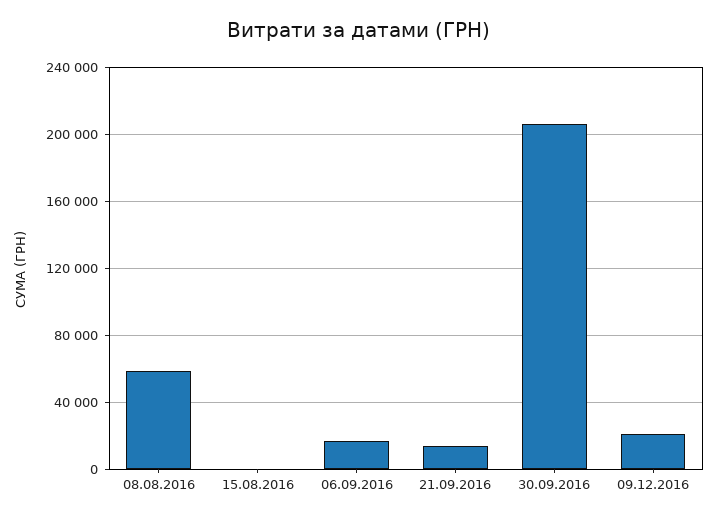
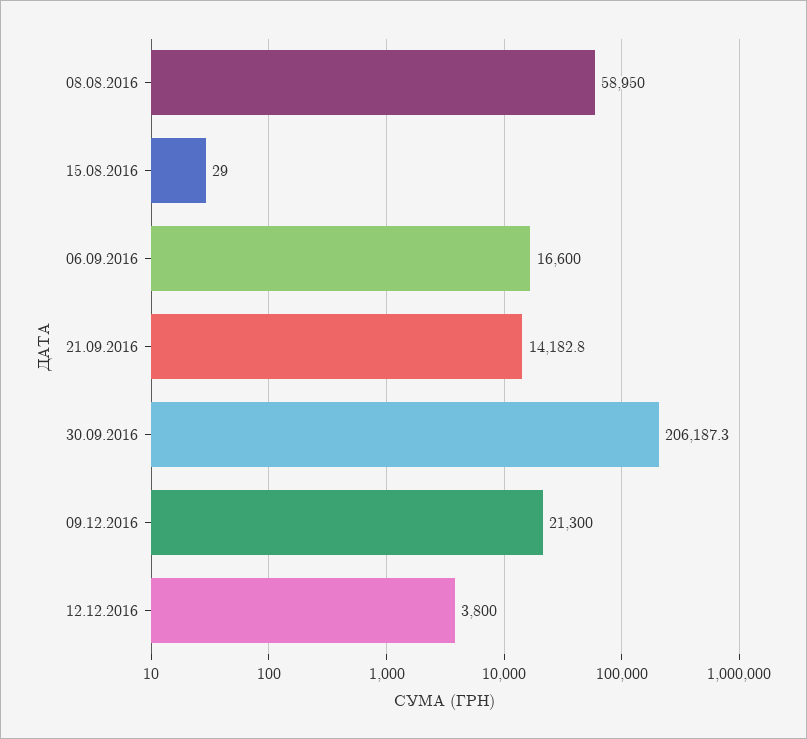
12.12.2016: none -> 3800

